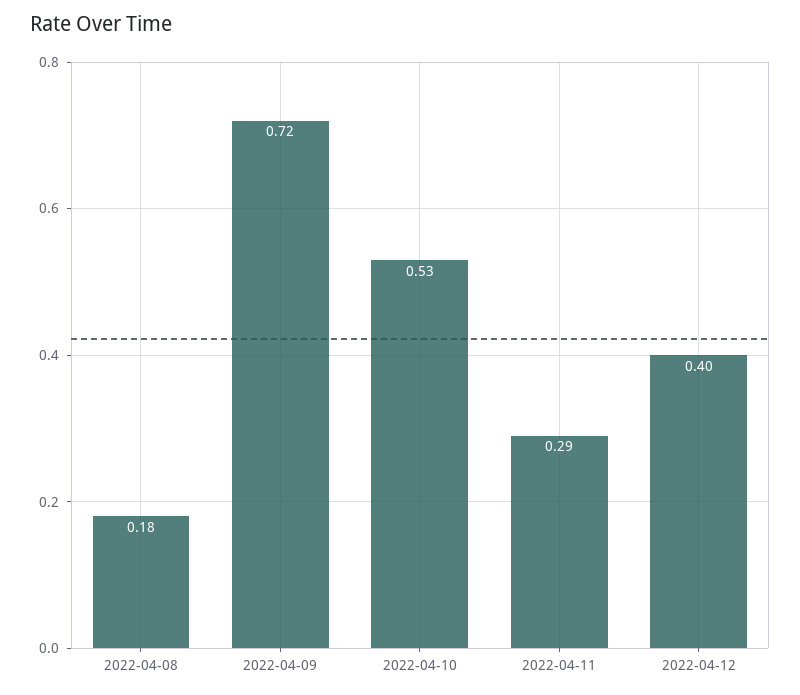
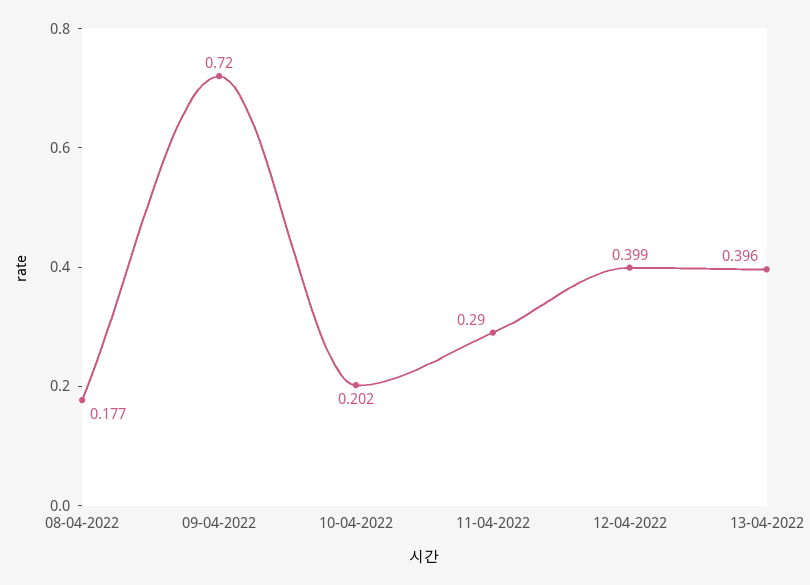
2022-04-10: 0.53 -> 0.202
13-04-2022: none -> 0.396

